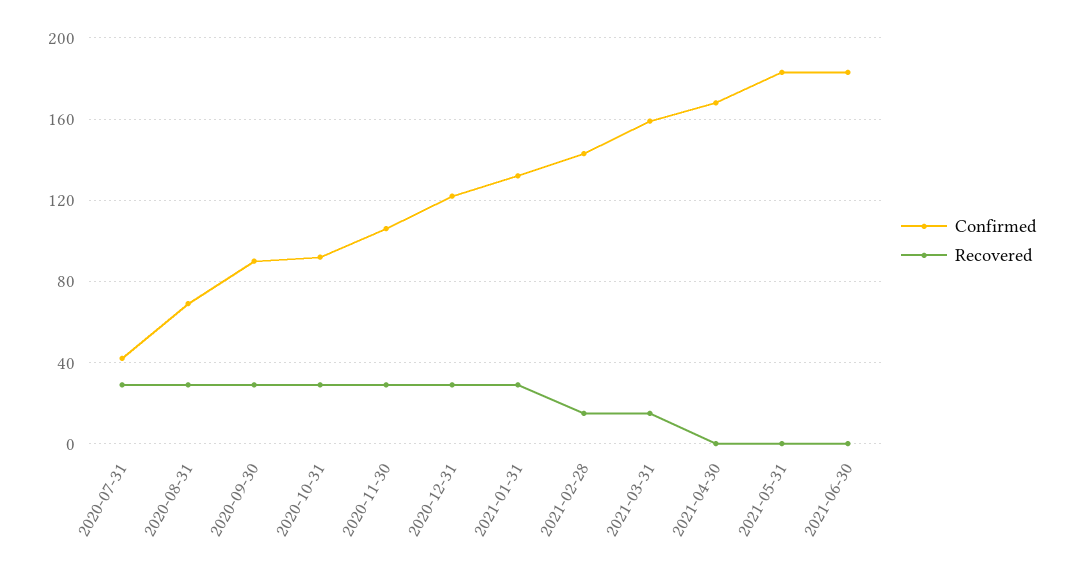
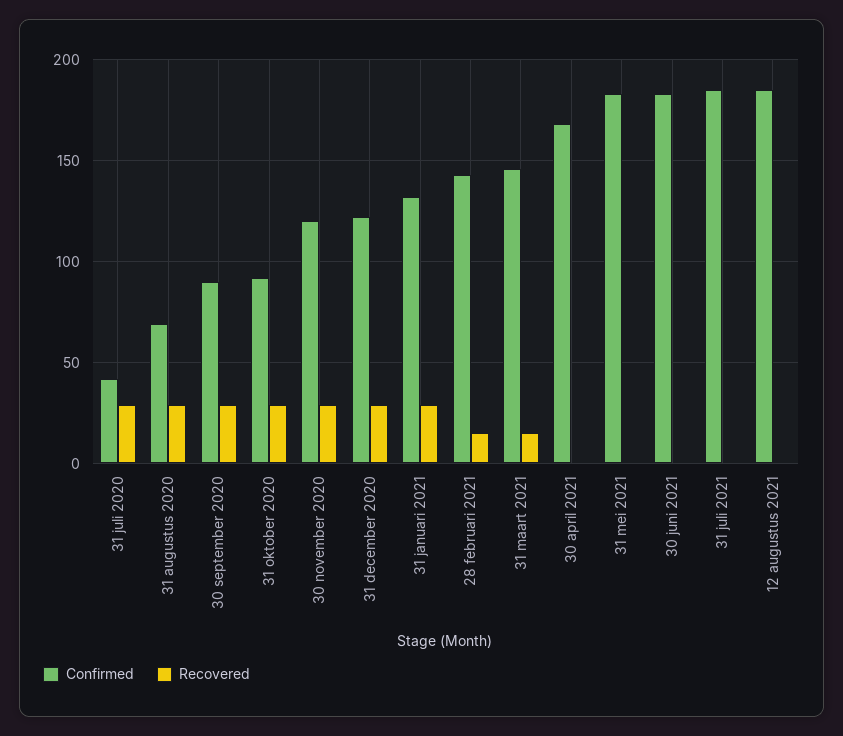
Confirmed, 2020-11-30: 105 -> 120
Confirmed, 2021-03-31: 160 -> 145
Confirmed, 31 juli 2021: none -> 185
Recovered, 31 juli 2021: none -> 0
Confirmed, 12 augustus 2021: none -> 185
Recovered, 12 augustus 2021: none -> 0

